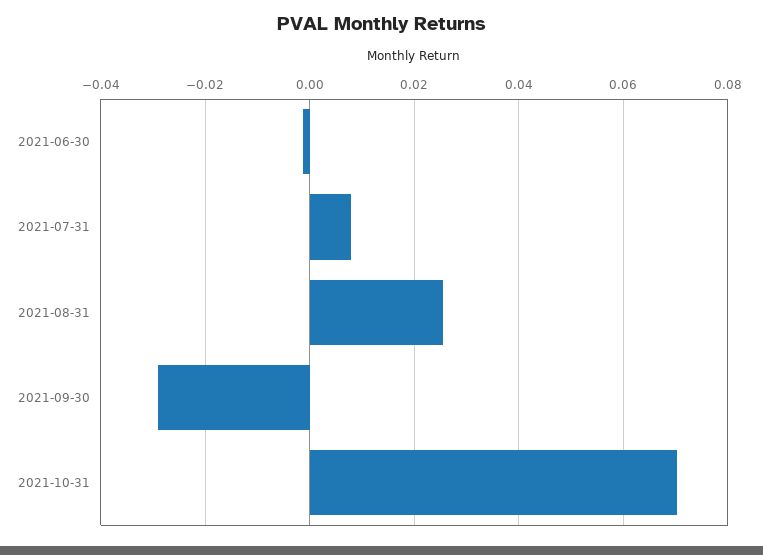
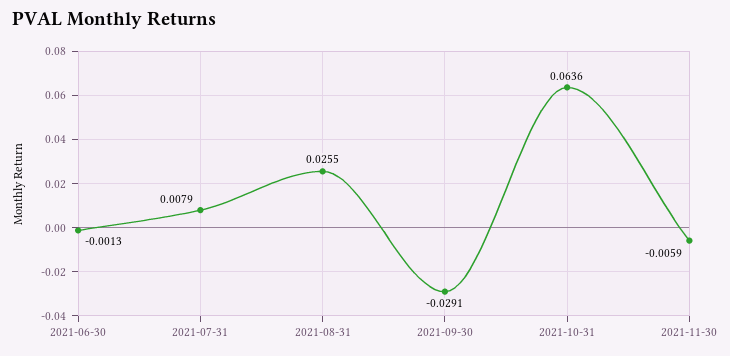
2021-10-31: 0.07 -> 0.0636
2021-11-30: none -> -0.0059

